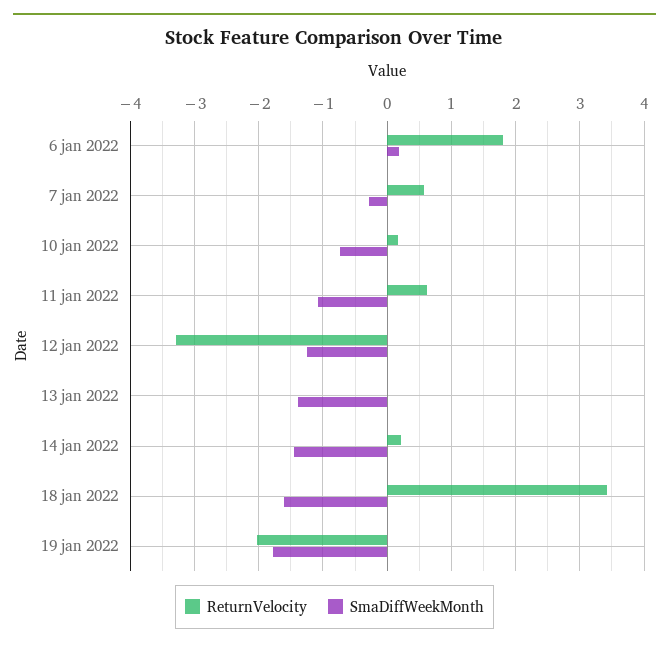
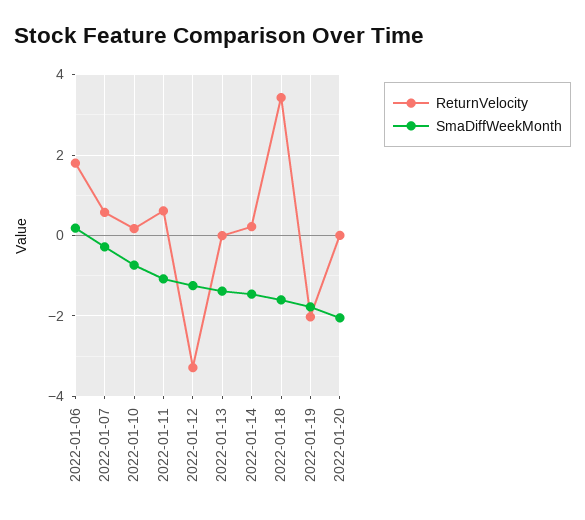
ReturnVelocity, 2022-01-20: none -> 0
SmaDiffWeekMonth, 2022-01-20: none -> -2

